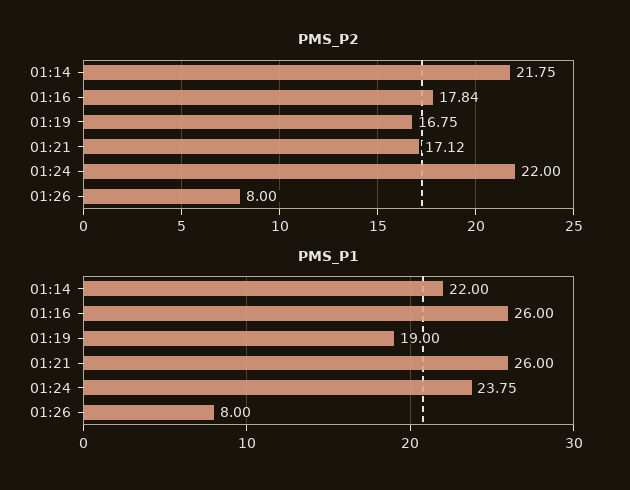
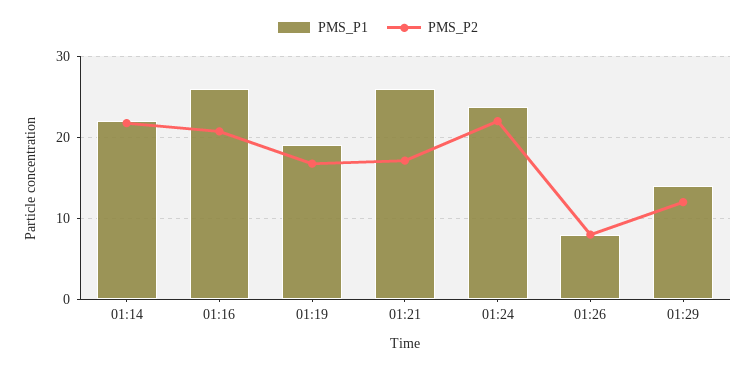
PMS_P2, 01:16: 17.84 -> 21
PMS_P1, 01:29: none -> 14
PMS_P2, 01:29: none -> 12

